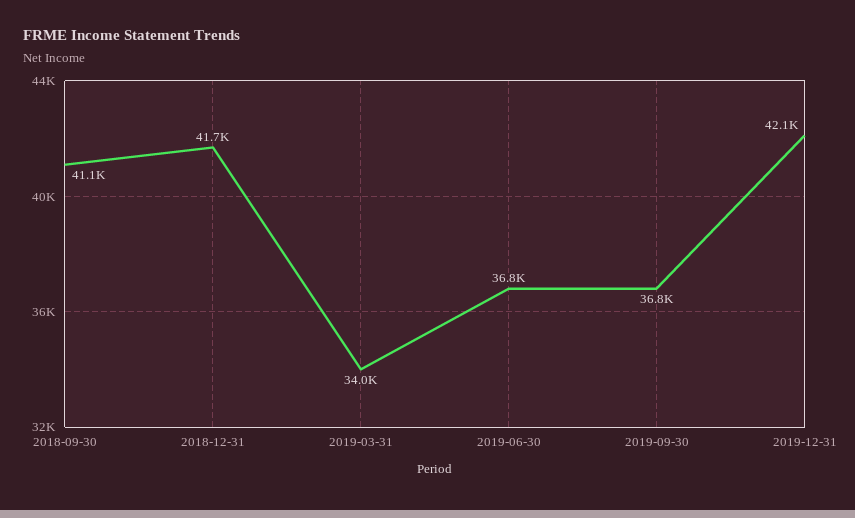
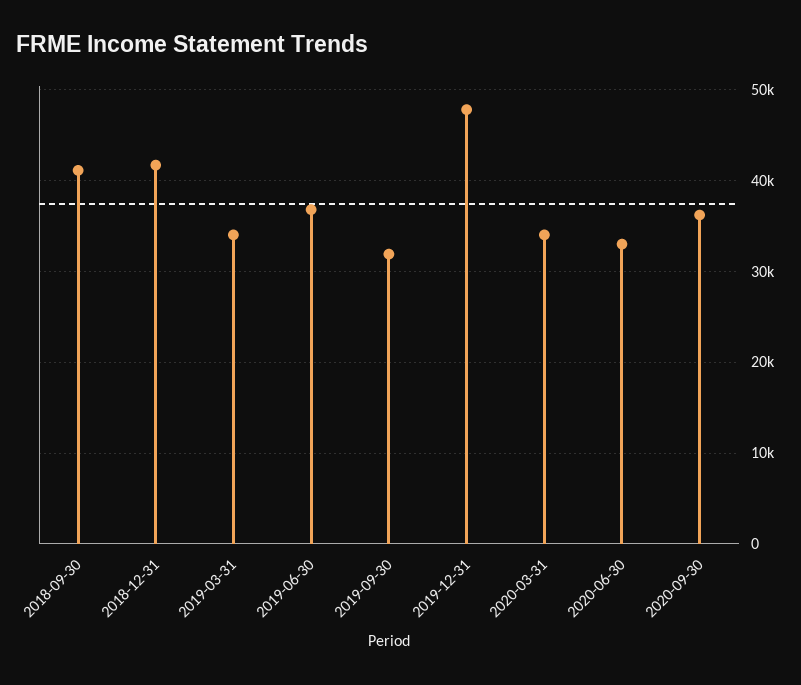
2019-09-30: 36800 -> 32000
2019-12-31: 42100 -> 48000
2020-03-31: none -> 34000
2020-06-30: none -> 33000
2020-09-30: none -> 36000

